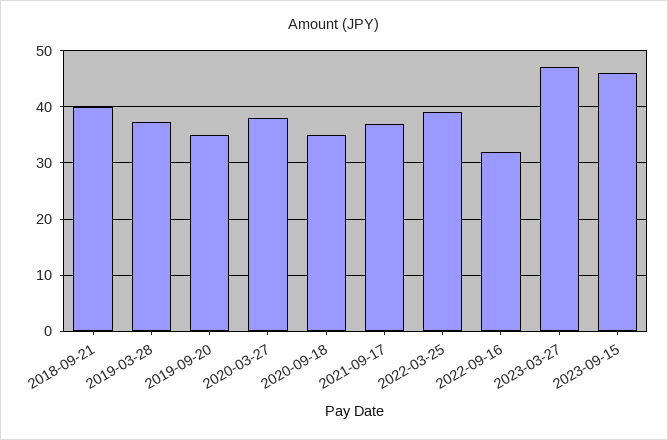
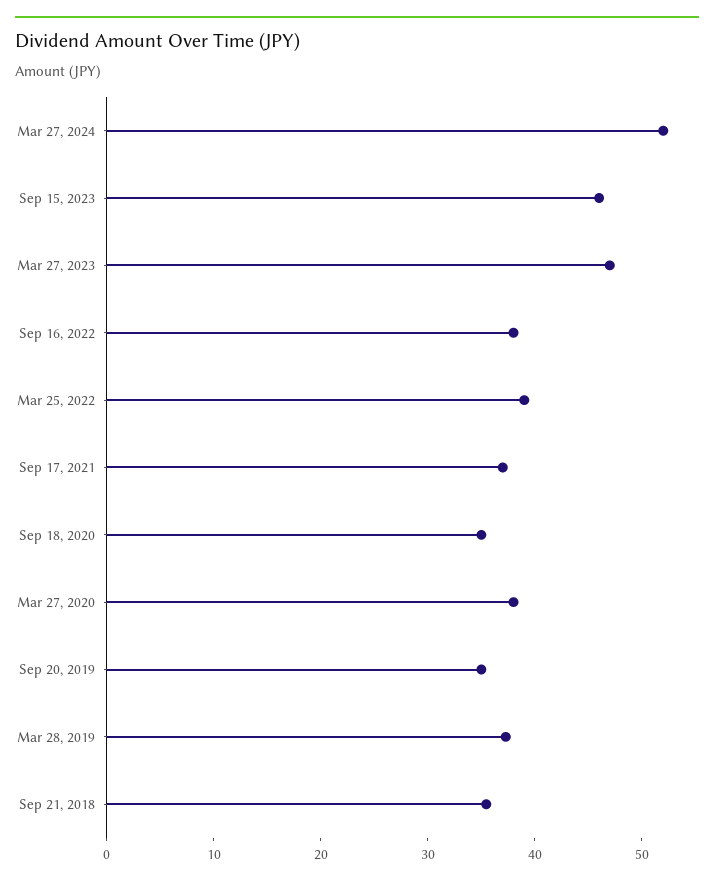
2018-09-21: 40 -> 36
2022-09-16: 32 -> 38
Mar 27, 2024: none -> 52

